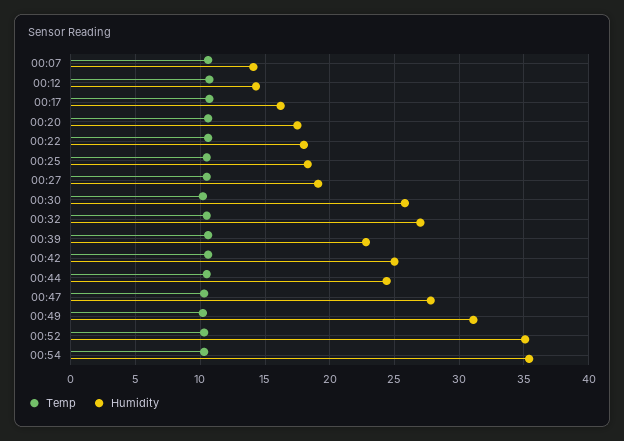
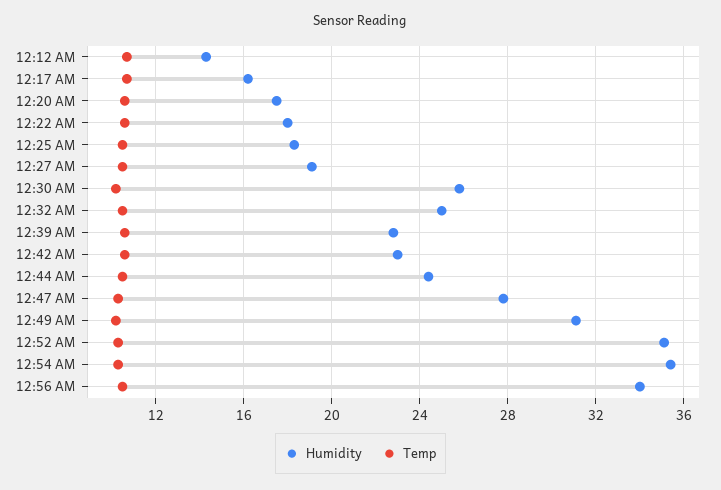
Temp, 00:07: 10.5 -> none
Humidity, 00:07: 14 -> none
Humidity, 00:32: 27 -> 25
Humidity, 00:42: 25 -> 23
Humidity, 12:56 AM: none -> 34
Temp, 12:56 AM: none -> 10.5

